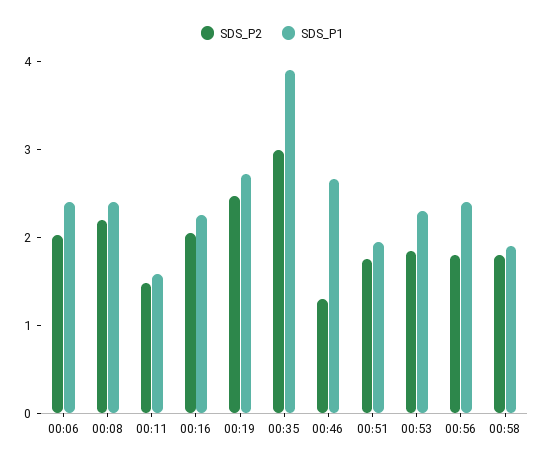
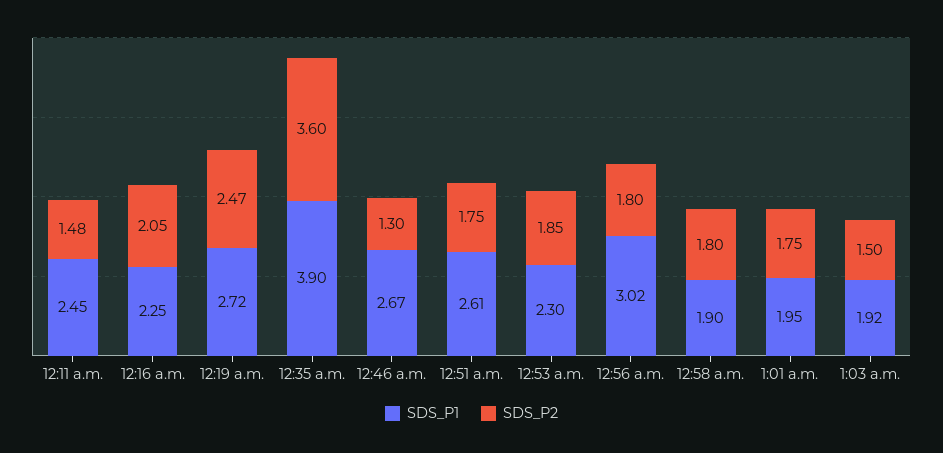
SDS_P2, 00:06: 2 -> none
SDS_P1, 00:06: 2.4 -> none
SDS_P2, 00:08: 2.2 -> none
SDS_P1, 00:08: 2.4 -> none
SDS_P1, 00:11: 1.6 -> 2.45
SDS_P2, 00:35: 3 -> 3.6
SDS_P1, 00:51: 2 -> 2.61
SDS_P1, 00:56: 2.4 -> 3.02
SDS_P1, 1:01 a.m.: none -> 1.95
SDS_P2, 1:01 a.m.: none -> 1.75
SDS_P1, 1:03 a.m.: none -> 1.92
SDS_P2, 1:03 a.m.: none -> 1.5

